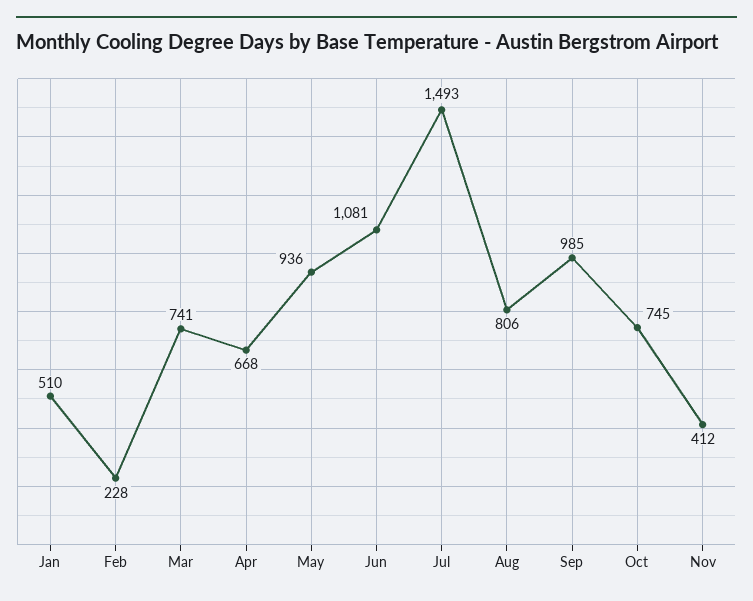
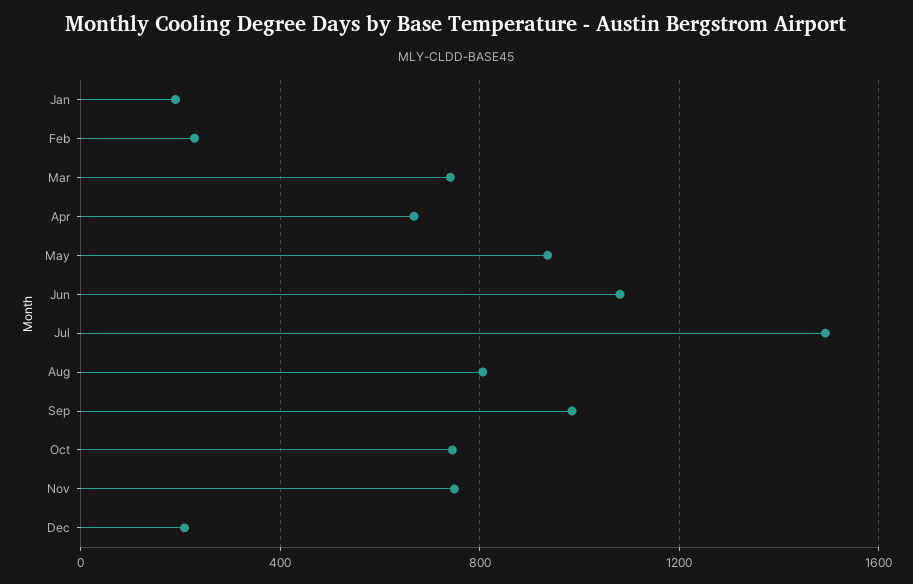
Jan: 510 -> 200
Nov: 412 -> 750
Dec: none -> 200

